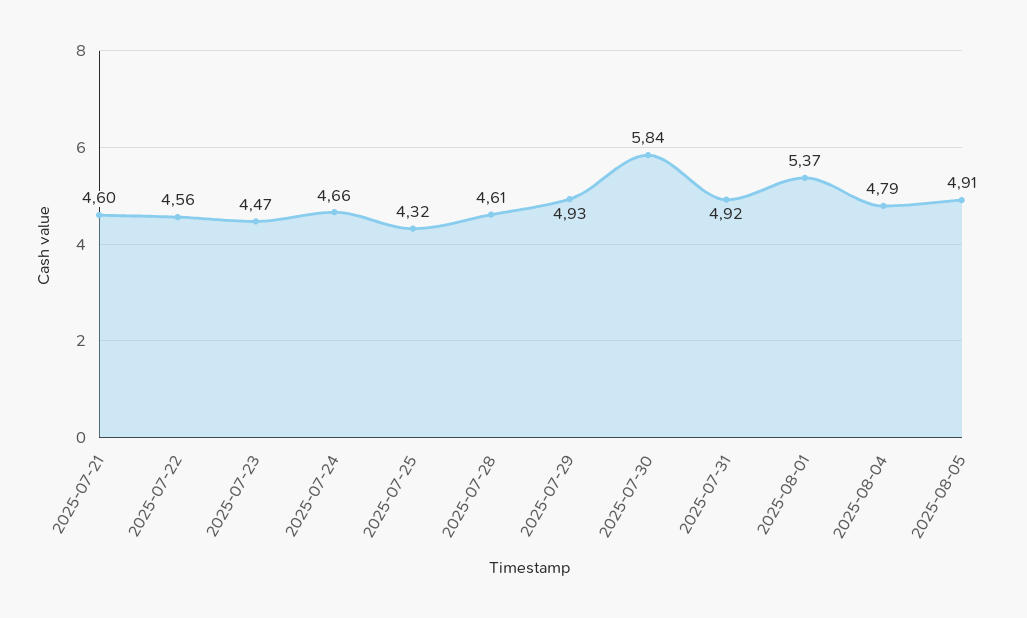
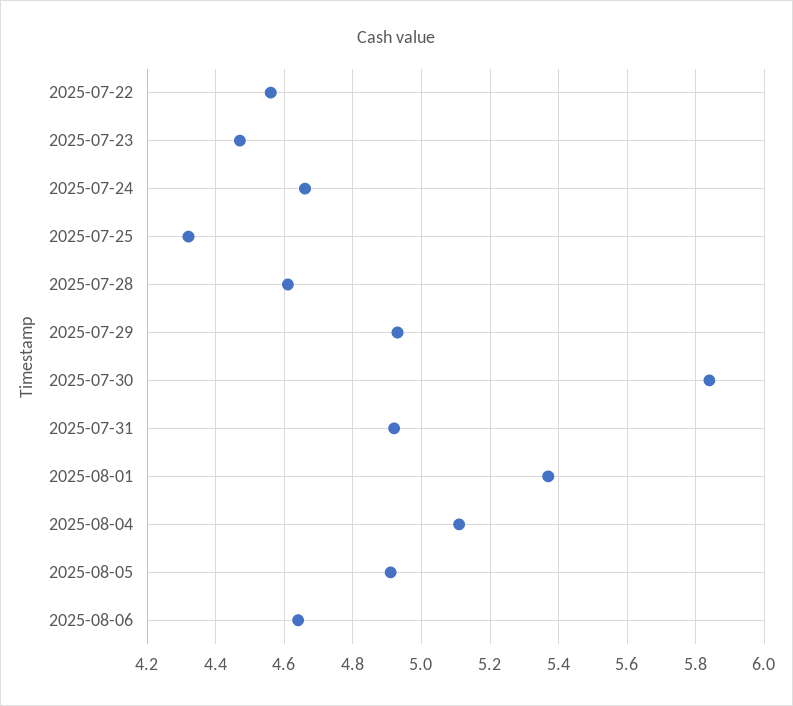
2025-07-21: 4.6 -> none
2025-08-04: 4.79 -> 5.1
2025-08-06: none -> 4.65

